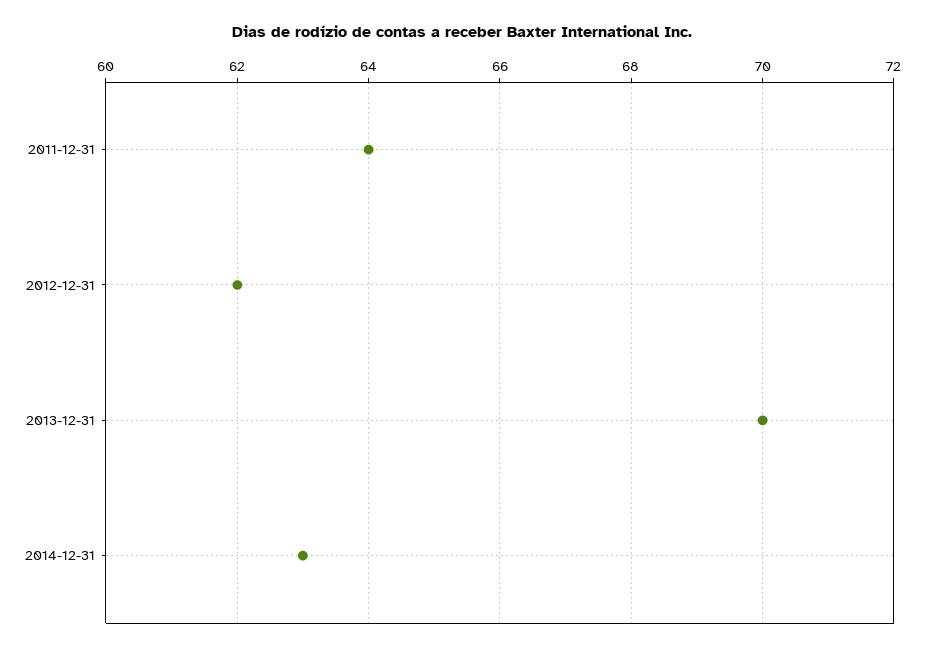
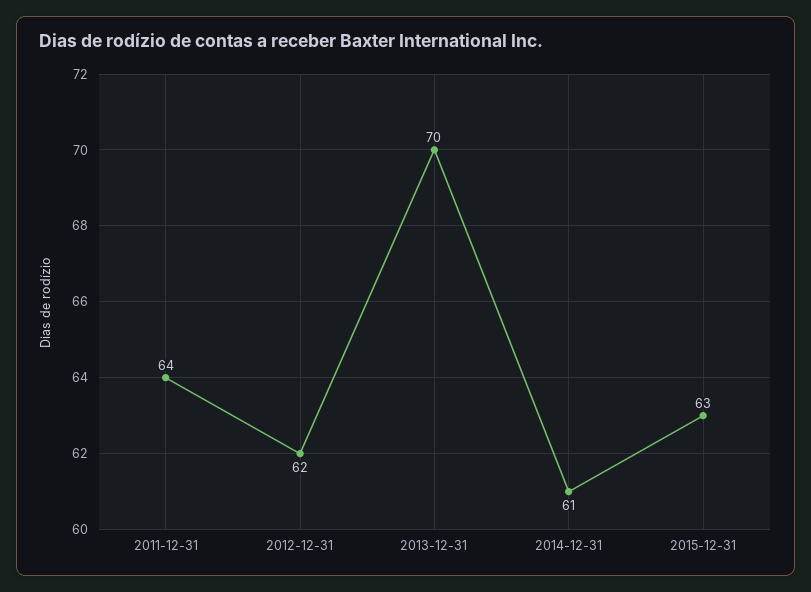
2014-12-31: 63 -> 61
2015-12-31: none -> 63

